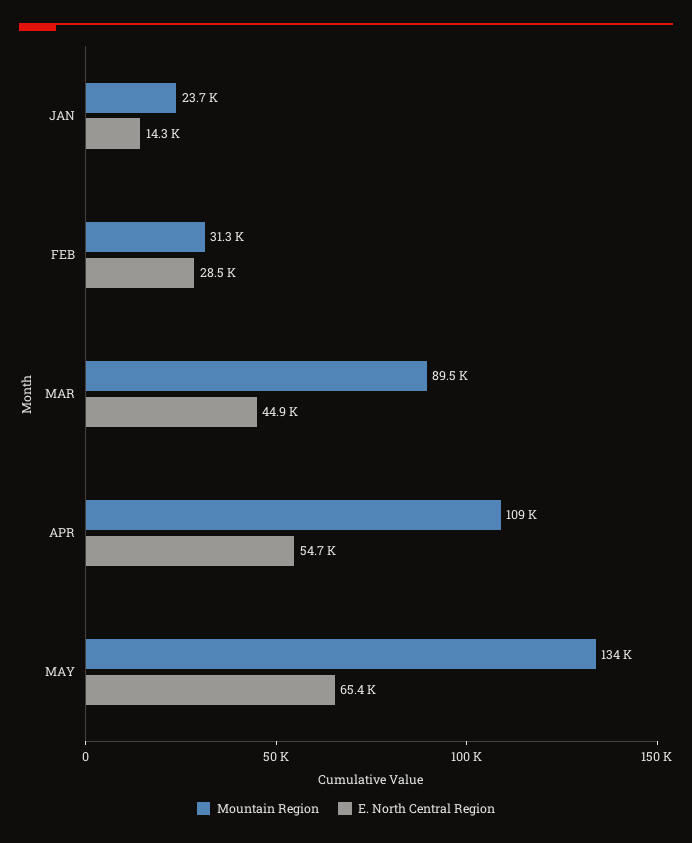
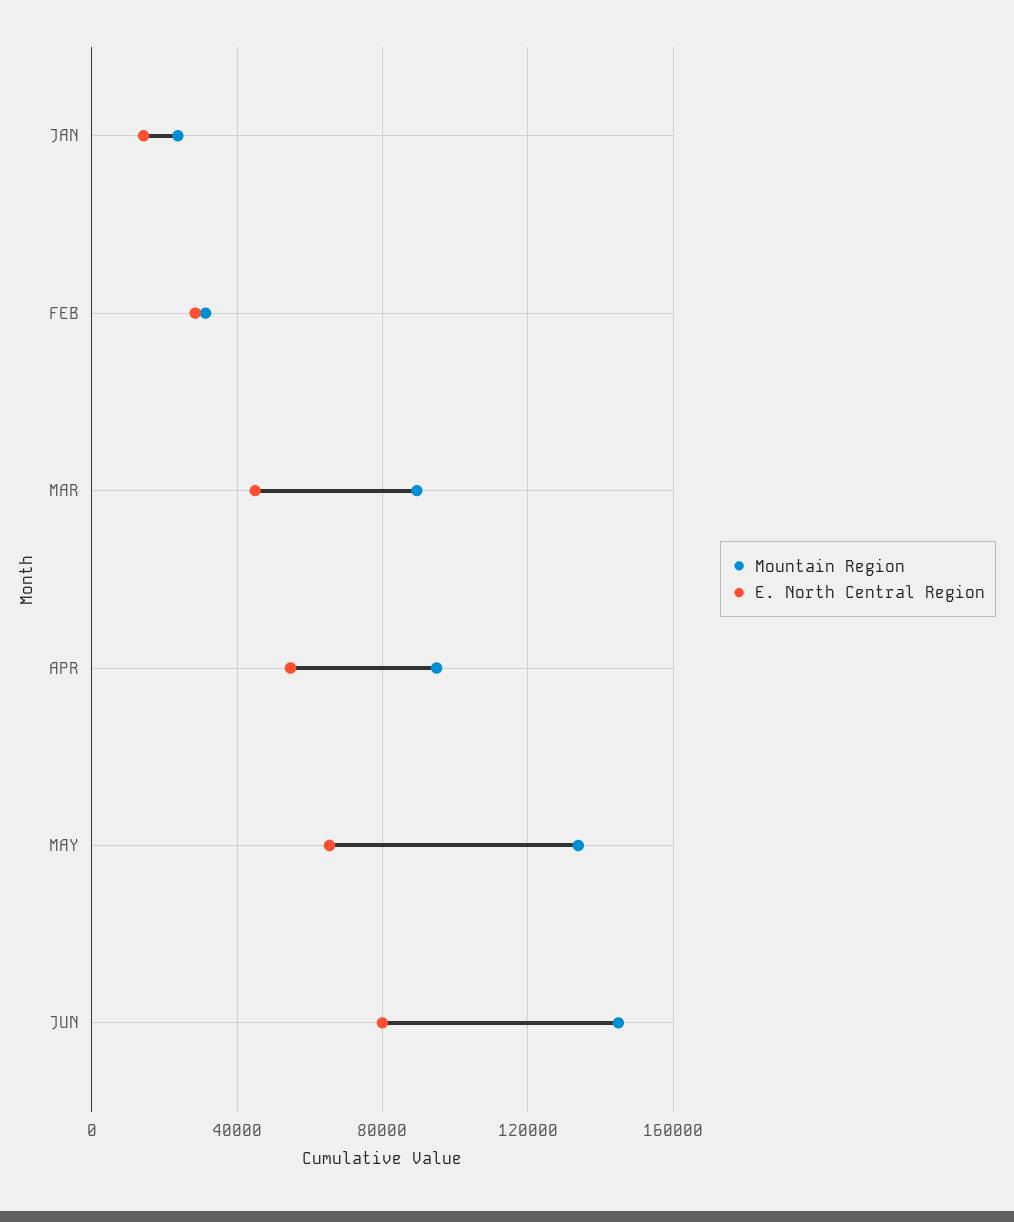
Mountain Region, APR: 109000 -> 95000
Mountain Region, JUN: none -> 145000
E. North Central Region, JUN: none -> 80000

